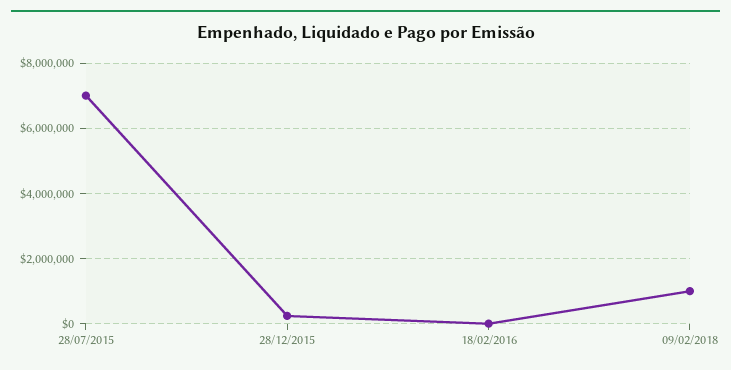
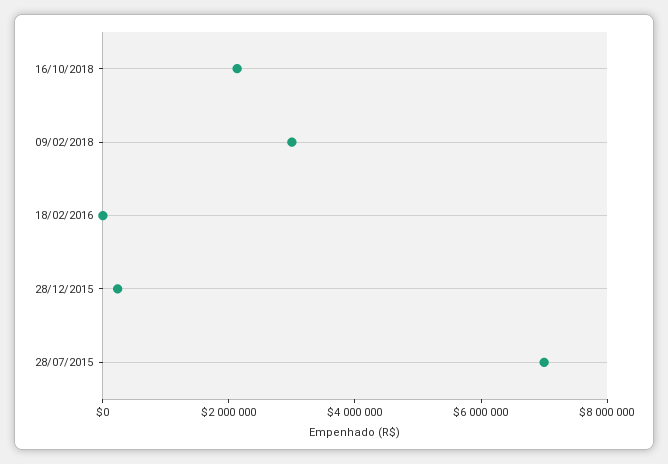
09/02/2018: 1000000 -> 3000000
16/10/2018: none -> 2000000

